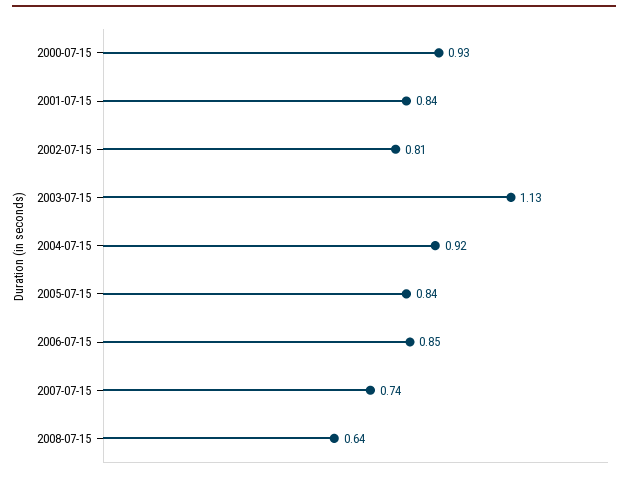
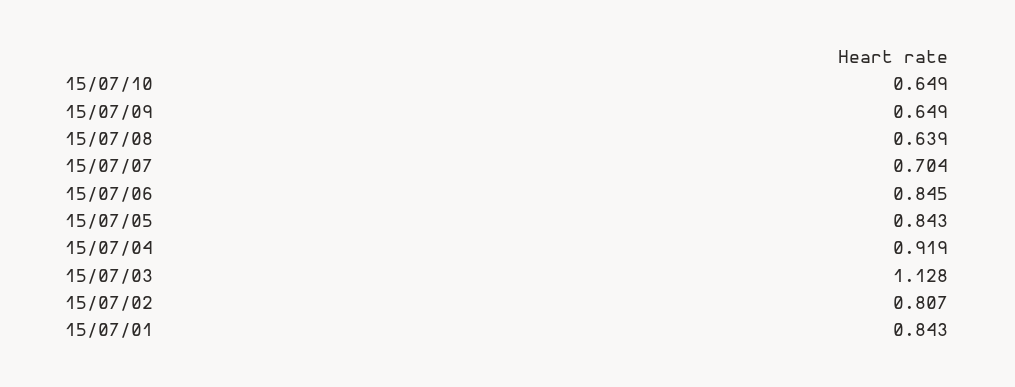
2000-07-15: 0.93 -> none
2007-07-15: 0.74 -> 0.704
15/07/10: none -> 0.649
15/07/09: none -> 0.649

